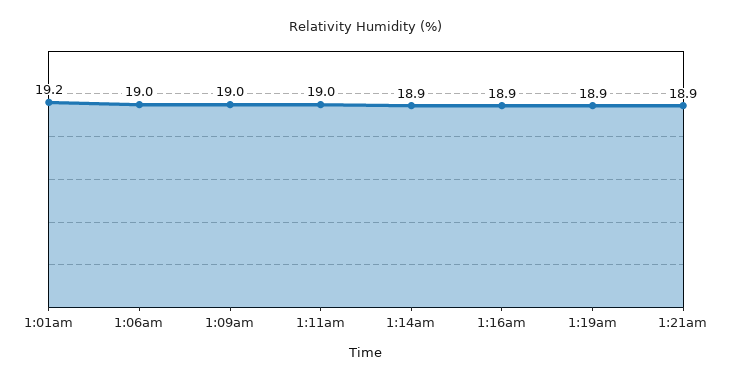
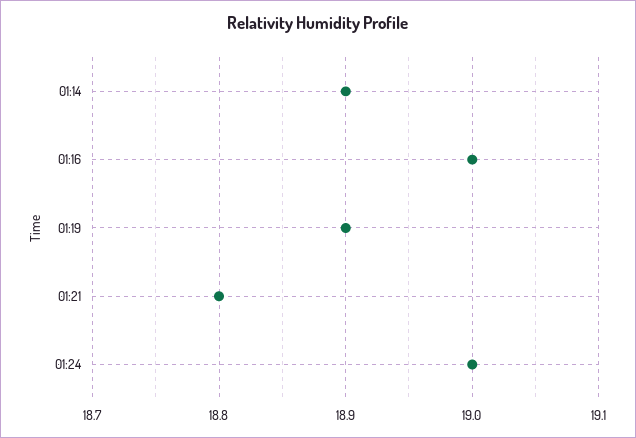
1:01am: 19.2 -> none
1:06am: 19 -> none
1:09am: 19 -> none
1:11am: 19 -> none
1:16am: 18.9 -> 19
1:21am: 18.9 -> 18.8
01:24: none -> 19

